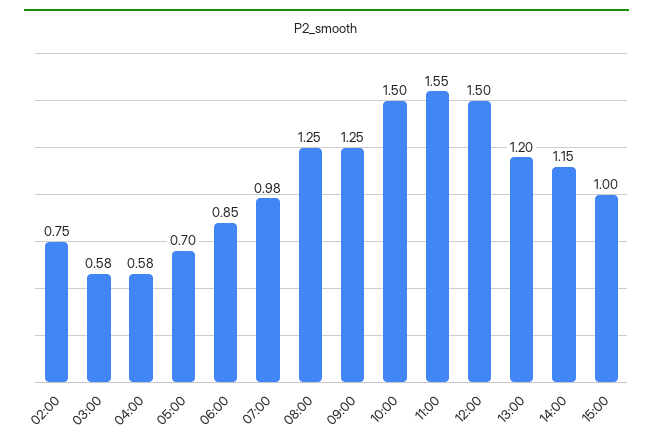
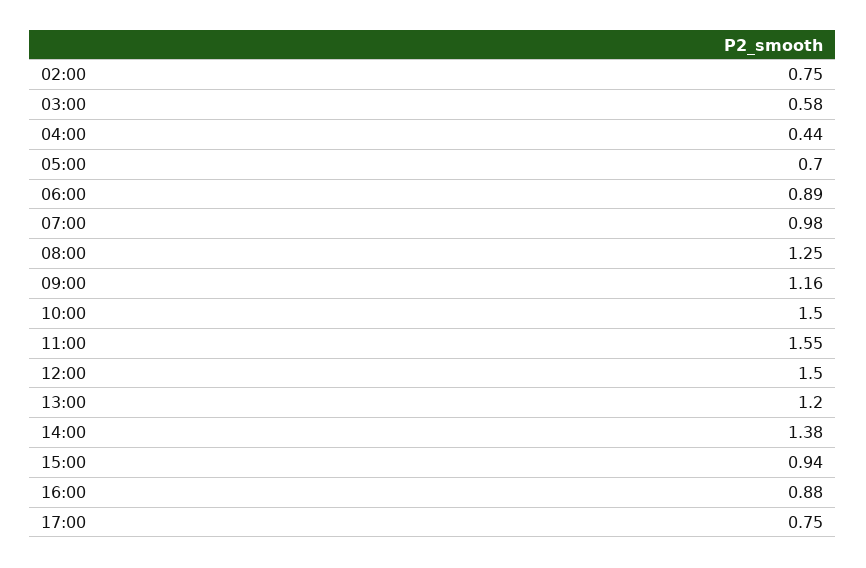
04:00: 0.58 -> 0.44
06:00: 0.85 -> 0.89
09:00: 1.25 -> 1.16
14:00: 1.15 -> 1.38
15:00: 1 -> 0.94
16:00: none -> 0.88
17:00: none -> 0.75

